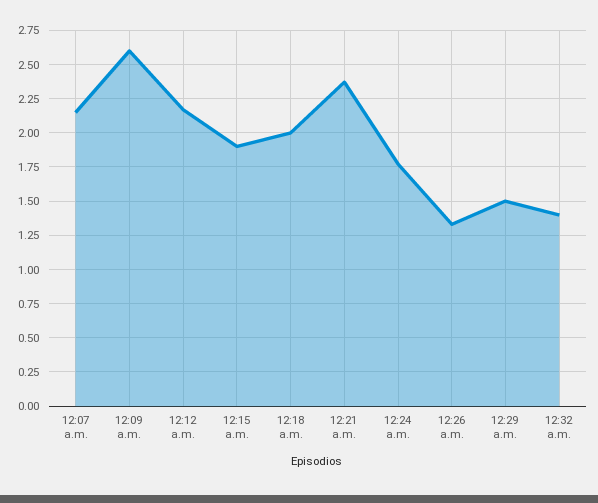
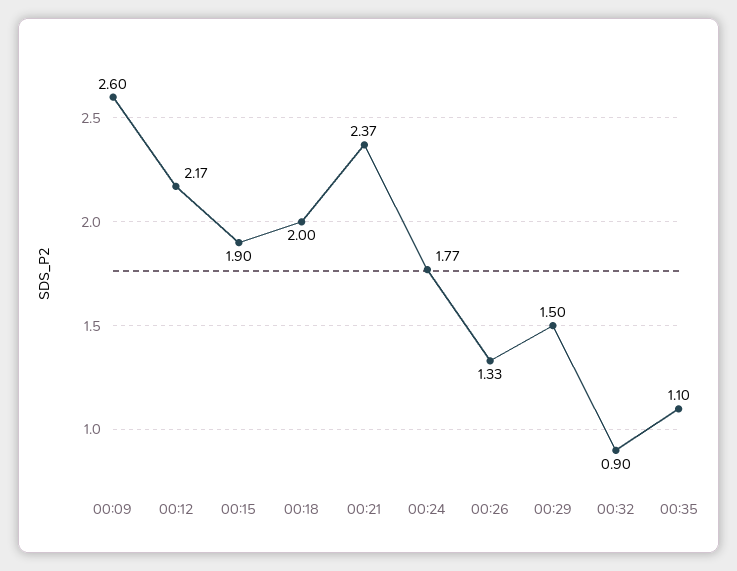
12:07 a.m.: 2.15 -> none
12:32 a.m.: 1.4 -> 0.9
00:35: none -> 1.1

